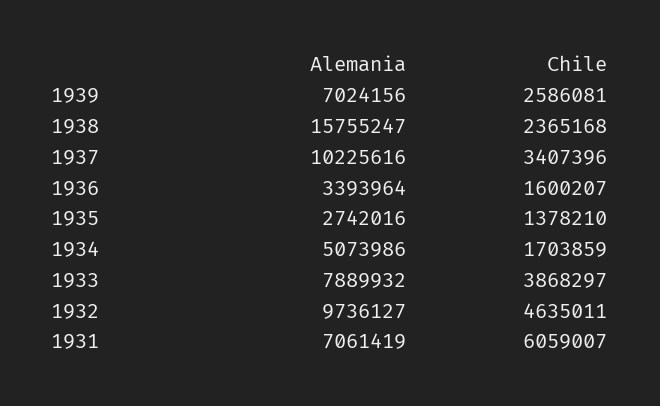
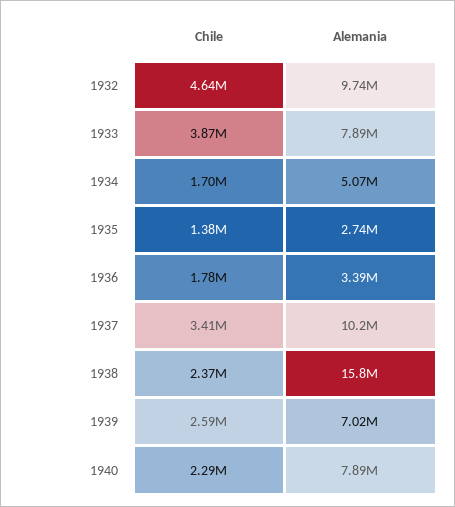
Chile, 1936: 1600207 -> 1780000
Alemania, 1931: 7061419 -> none
Chile, 1931: 6059007 -> none
Chile, 1940: none -> 2290000
Alemania, 1940: none -> 7890000

